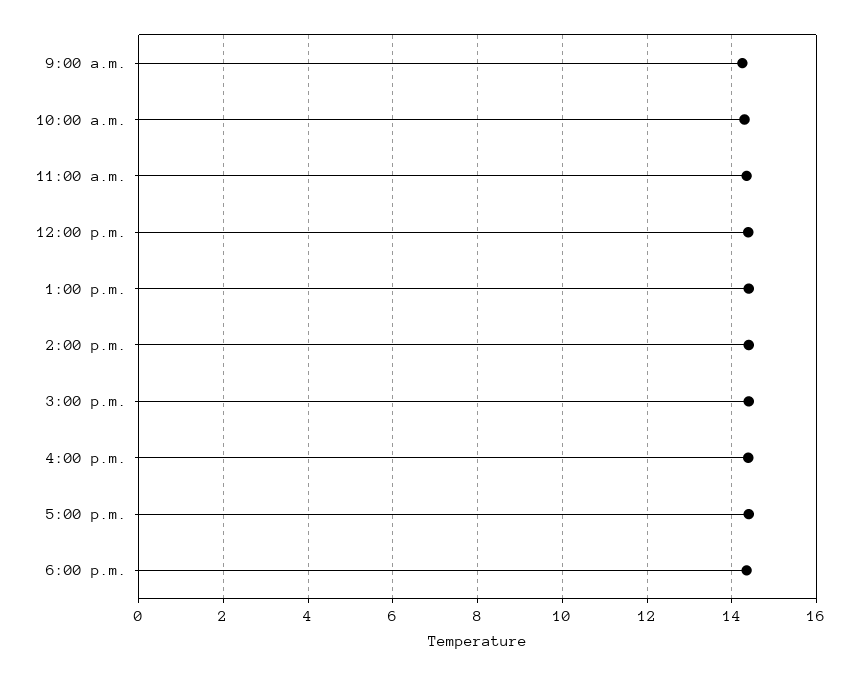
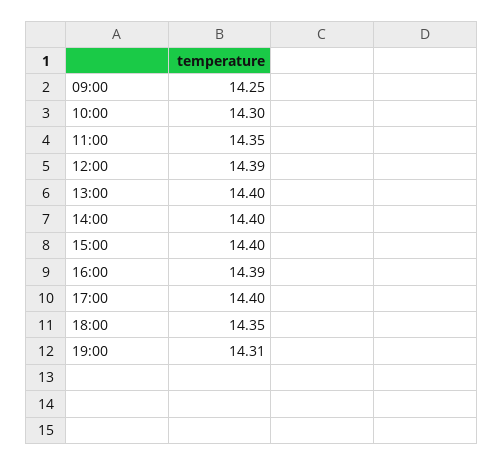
19:00: none -> 14.31

